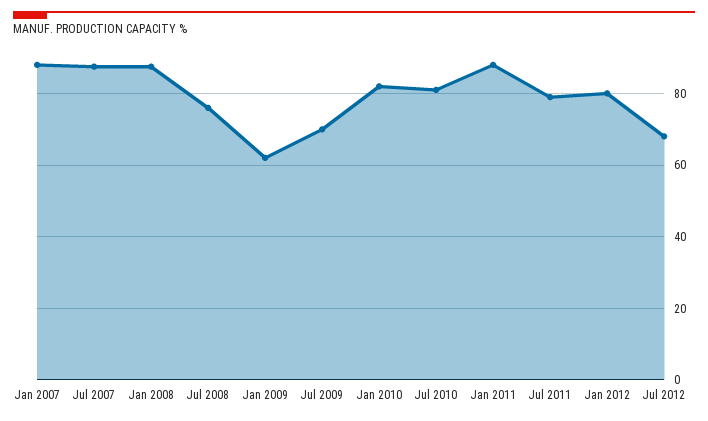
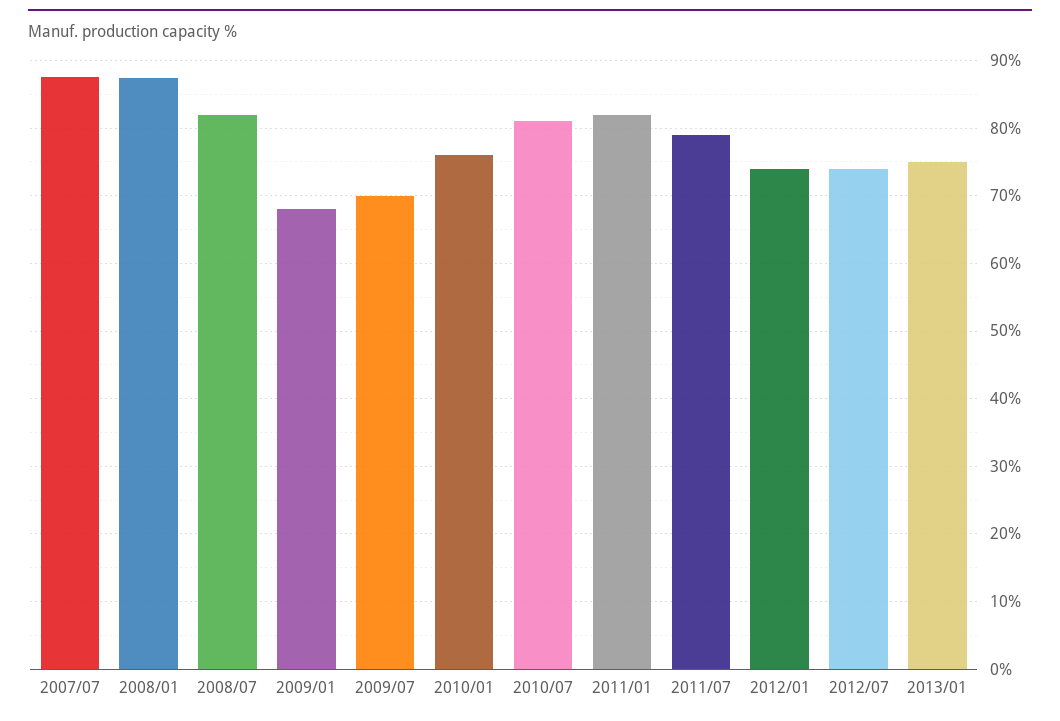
Jan 2007: 88 -> none
Jul 2008: 76 -> 82
Jan 2009: 62 -> 68
Jan 2010: 82 -> 76
Jan 2011: 88 -> 82
Jan 2012: 80 -> 74
Jul 2012: 68 -> 74
2013/01: none -> 75

